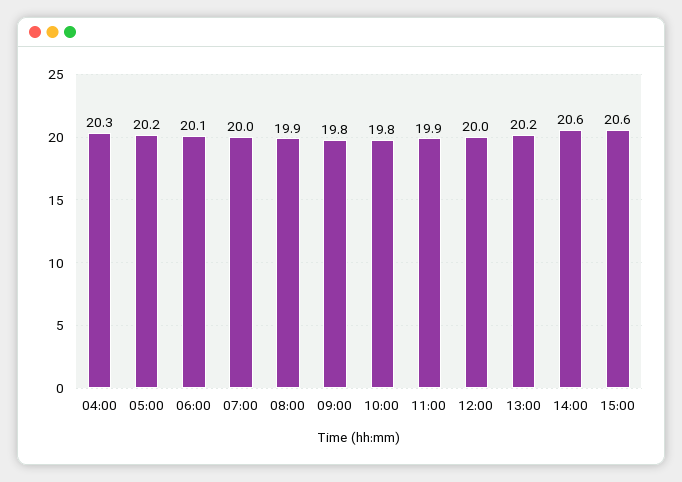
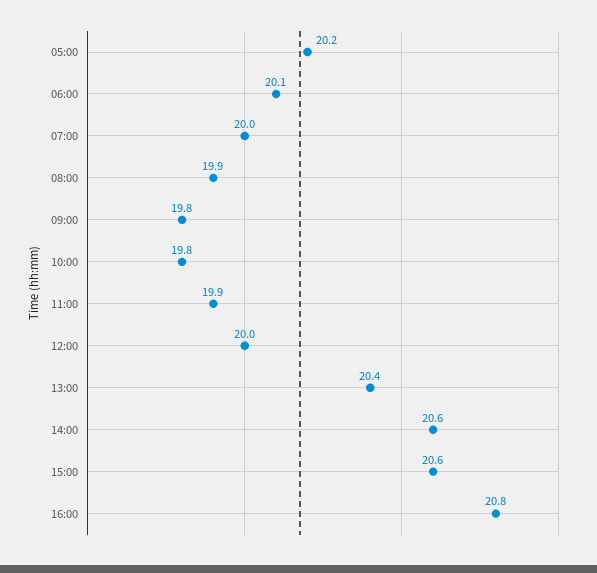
04:00: 20.3 -> none
13:00: 20.2 -> 20.4
16:00: none -> 20.8

